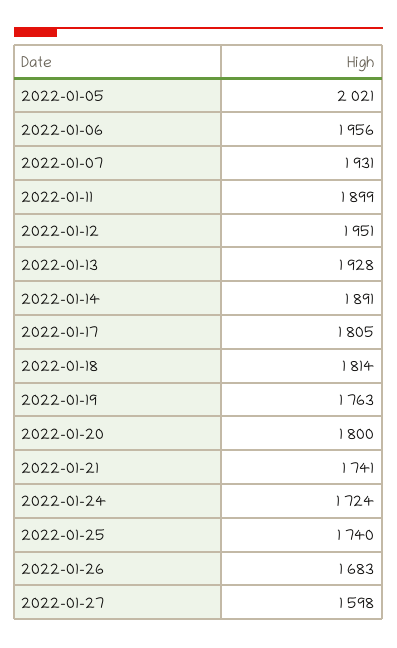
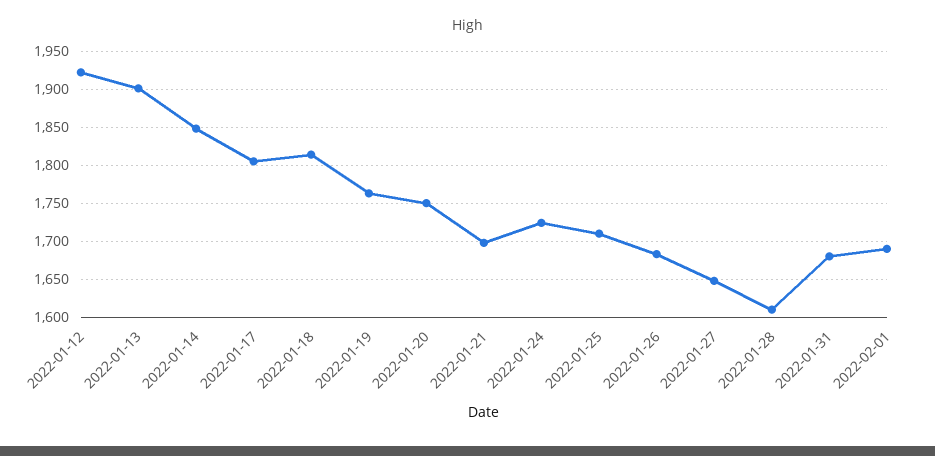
2022-01-05: 2021 -> none
2022-01-06: 1956 -> none
2022-01-07: 1931 -> none
2022-01-11: 1899 -> none
2022-01-12: 1951 -> 1920
2022-01-13: 1928 -> 1900
2022-01-14: 1891 -> 1850
2022-01-20: 1800 -> 1750
2022-01-21: 1741 -> 1700
2022-01-25: 1740 -> 1710
2022-01-27: 1598 -> 1650
2022-01-28: none -> 1610
2022-01-31: none -> 1680
2022-02-01: none -> 1690

